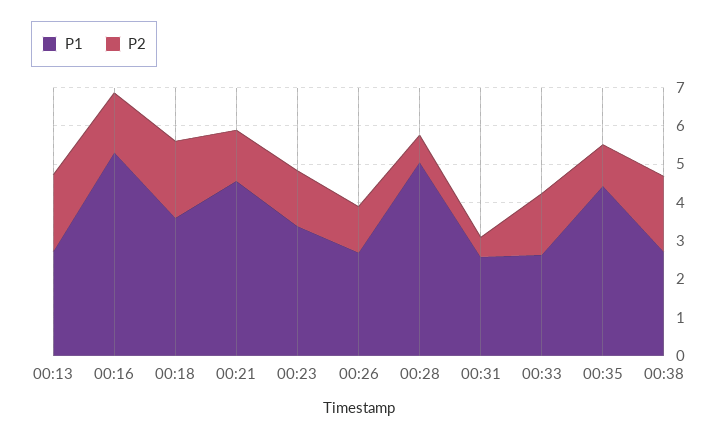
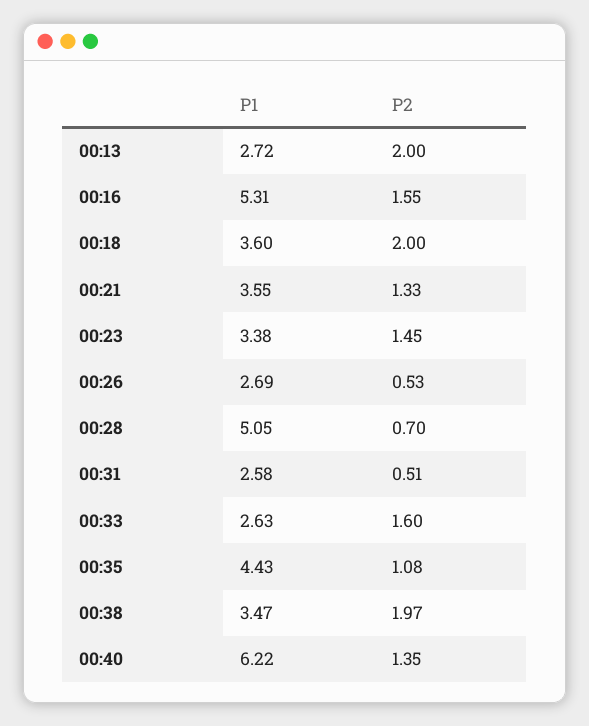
P1, 00:21: 4.5 -> 3.55
P2, 00:26: 1.25 -> 0.53
P1, 00:38: 2.75 -> 3.47
P1, 00:40: none -> 6.22
P2, 00:40: none -> 1.35

